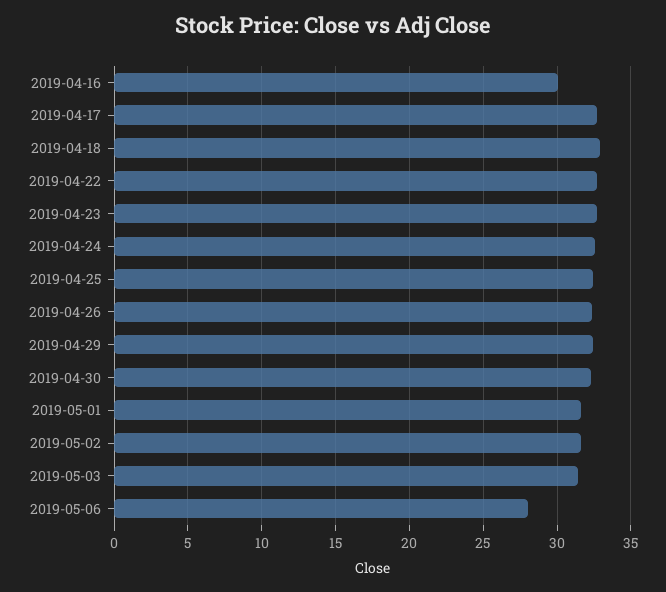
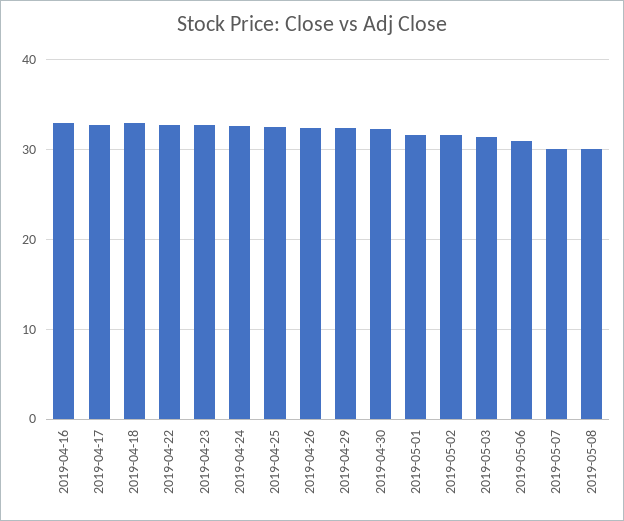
2019-04-16: 30 -> 33
2019-05-06: 28 -> 31
2019-05-07: none -> 30
2019-05-08: none -> 30

